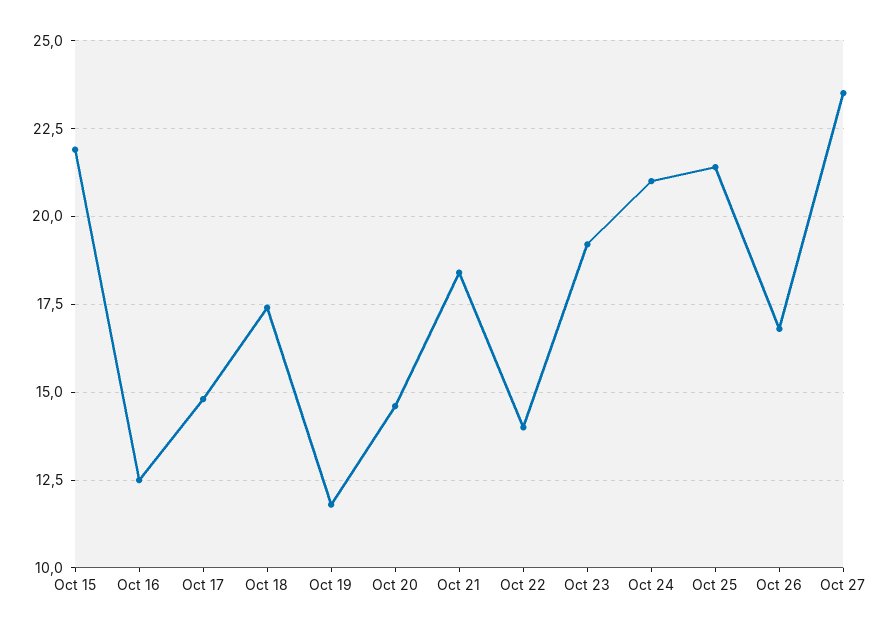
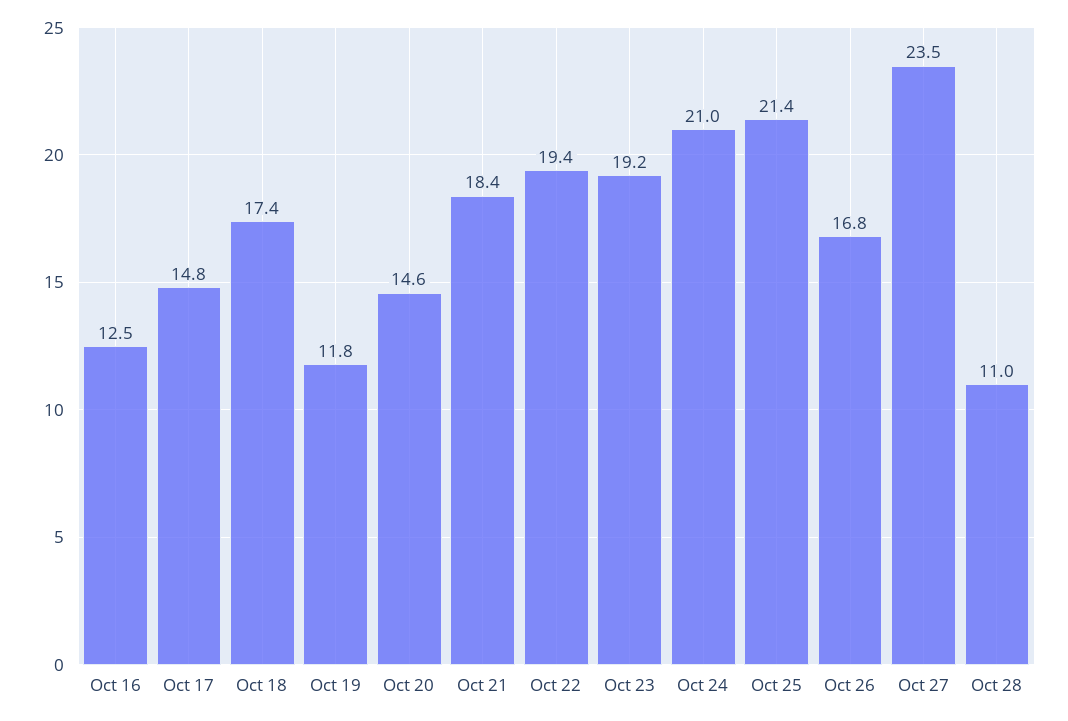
Oct 15: 22 -> none
Oct 22: 14 -> 19.4
Oct 28: none -> 11

